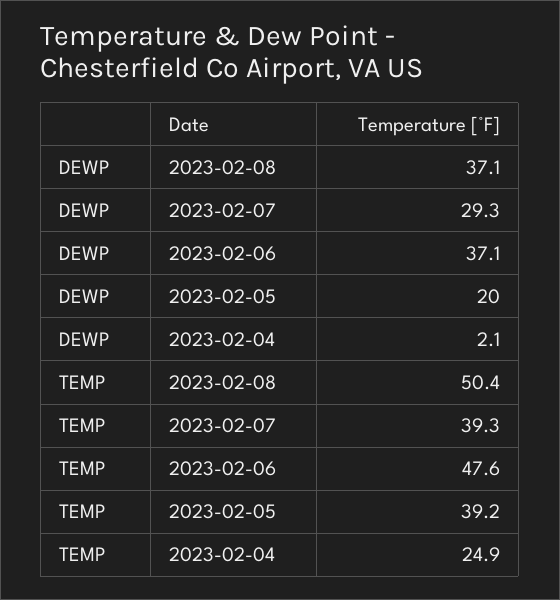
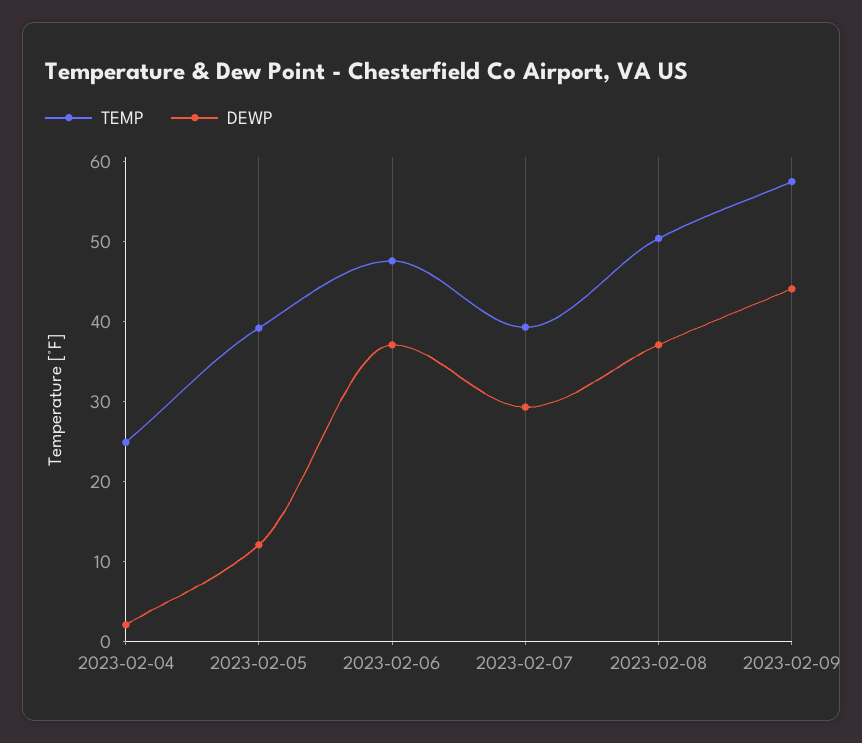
DEWP, 2023-02-05: 20 -> 12
TEMP, 2023-02-09: none -> 58
DEWP, 2023-02-09: none -> 44

